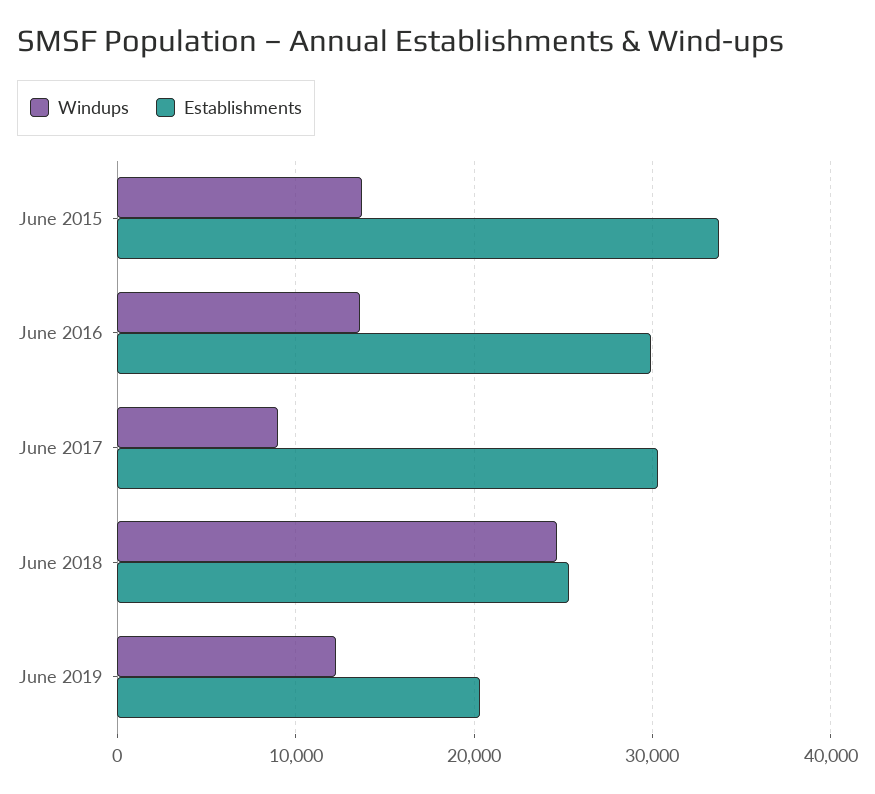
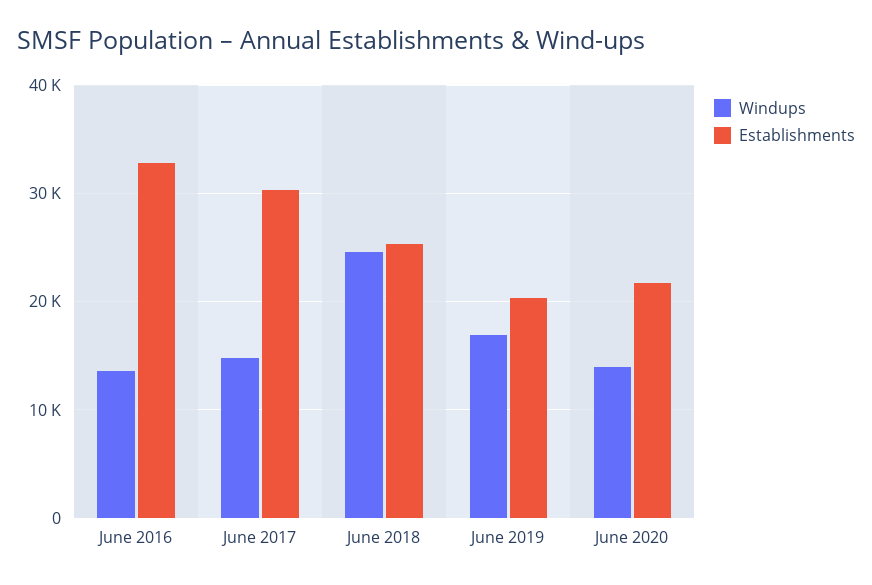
Windups, June 2015: 14000 -> none
Establishments, June 2015: 34000 -> none
Establishments, June 2016: 30000 -> 33000
Windups, June 2017: 9000 -> 15000
Windups, June 2019: 12000 -> 17000
Windups, June 2020: none -> 14000
Establishments, June 2020: none -> 22000

